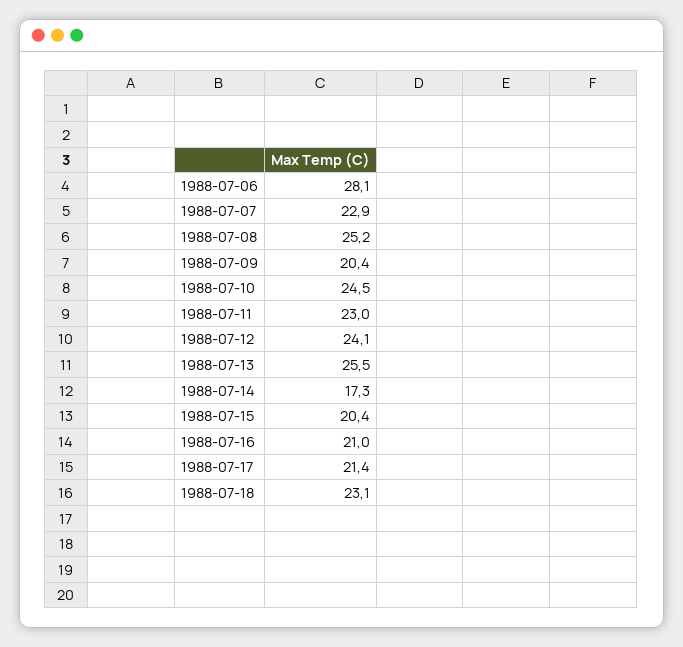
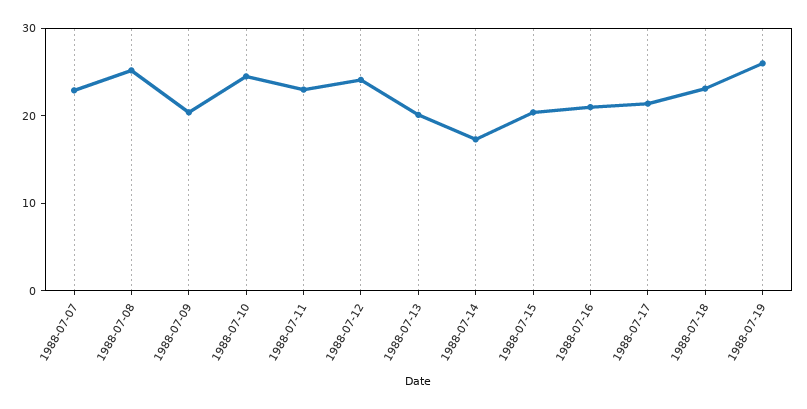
1988-07-06: 28.1 -> none
1988-07-13: 25.5 -> 20
1988-07-19: none -> 26

